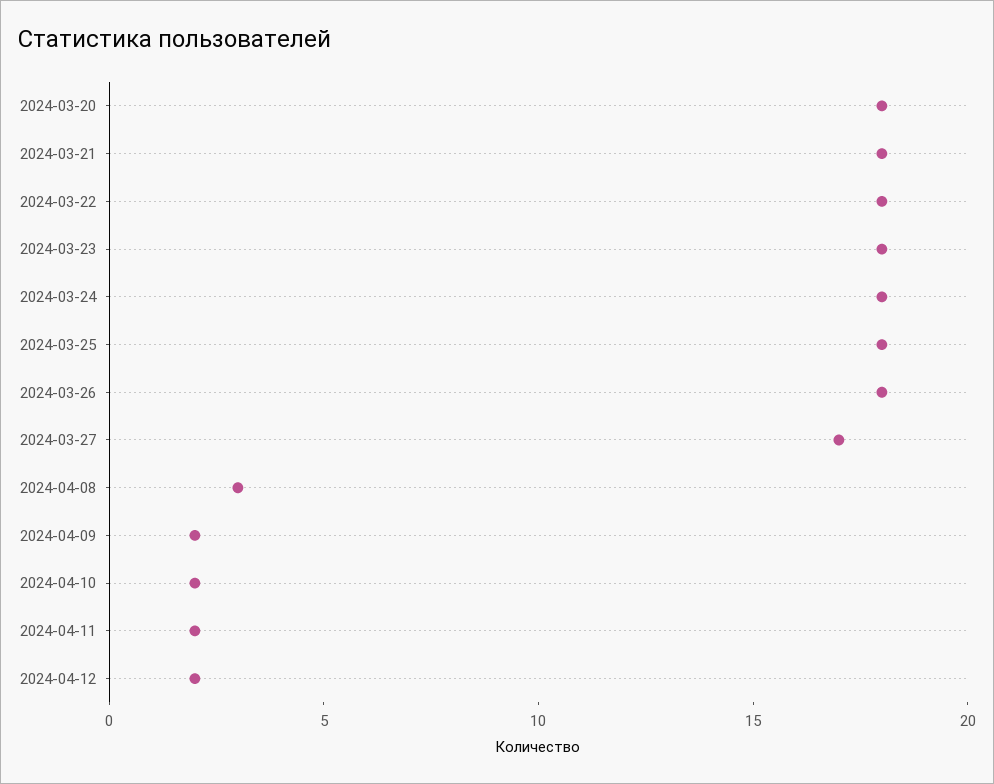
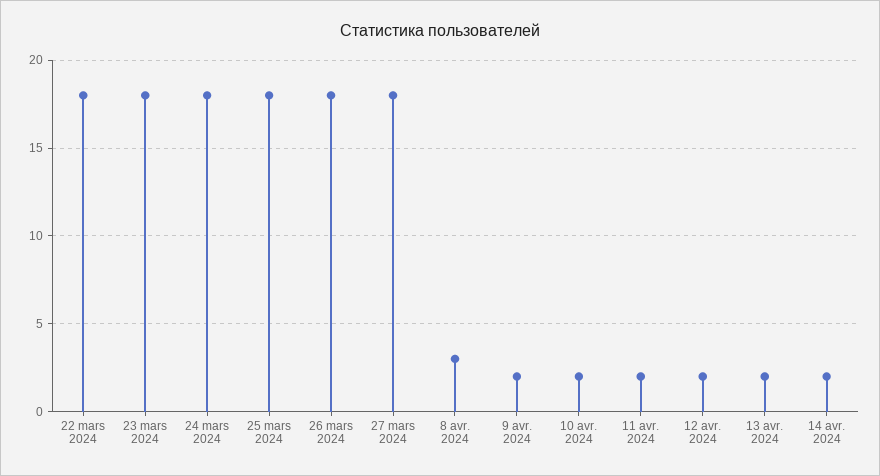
2024-03-20: 18 -> none
2024-03-21: 18 -> none
2024-03-27: 17 -> 18
13 avr. 2024: none -> 2
14 avr. 2024: none -> 2

